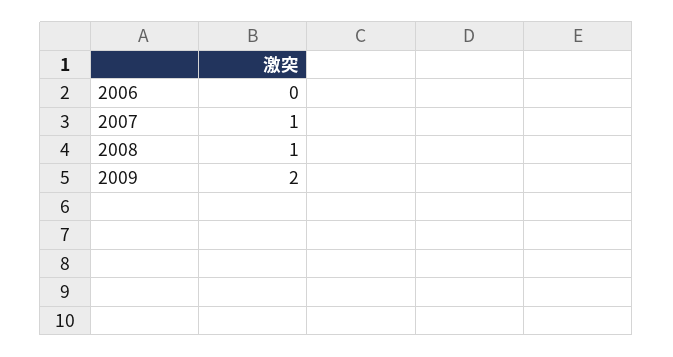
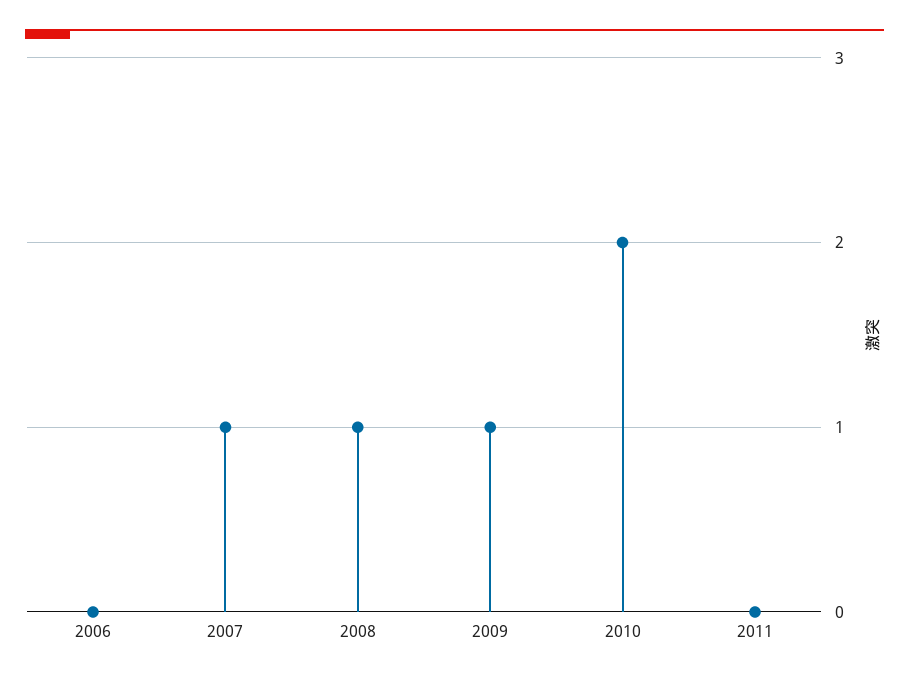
2009: 2 -> 1
2010: none -> 2
2011: none -> 0

